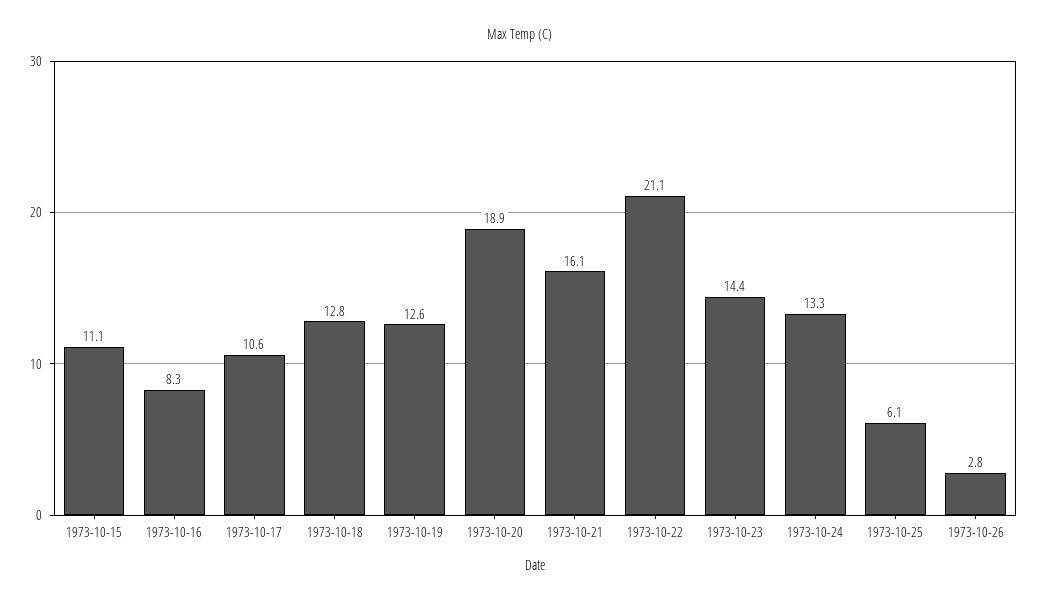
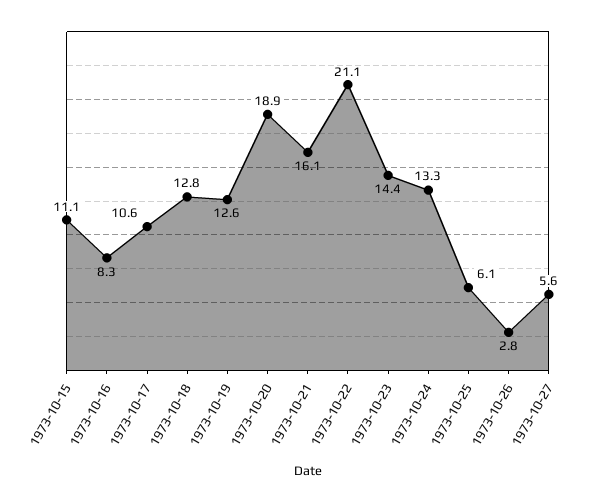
1973-10-27: none -> 5.6

